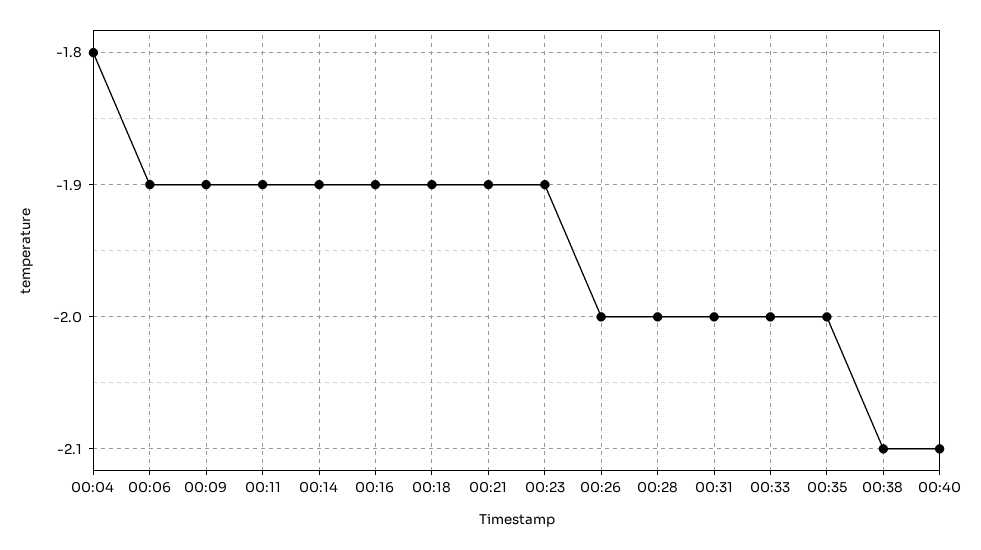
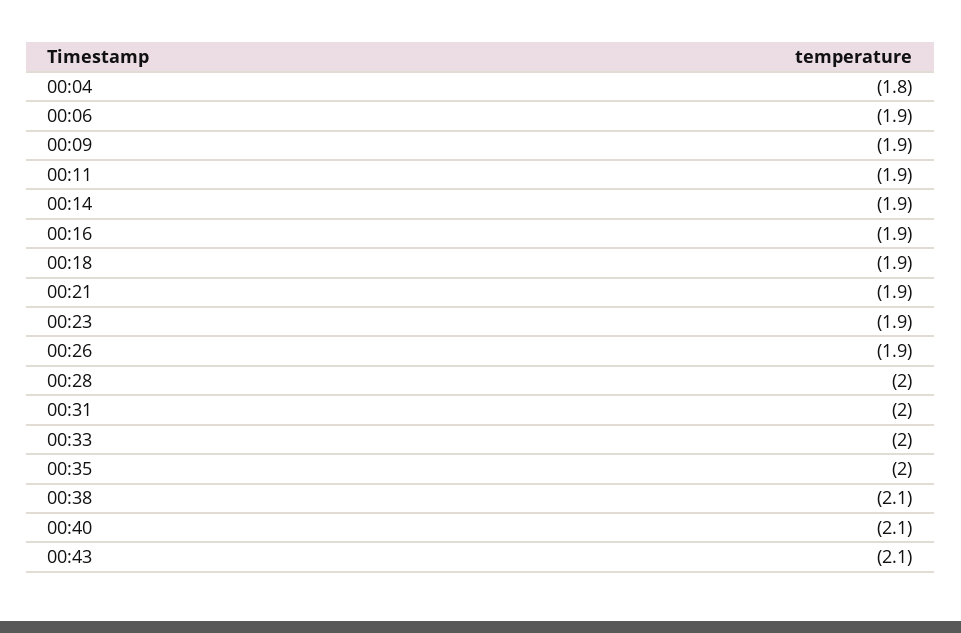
00:26: -2 -> -1.9
00:43: none -> -2.1

